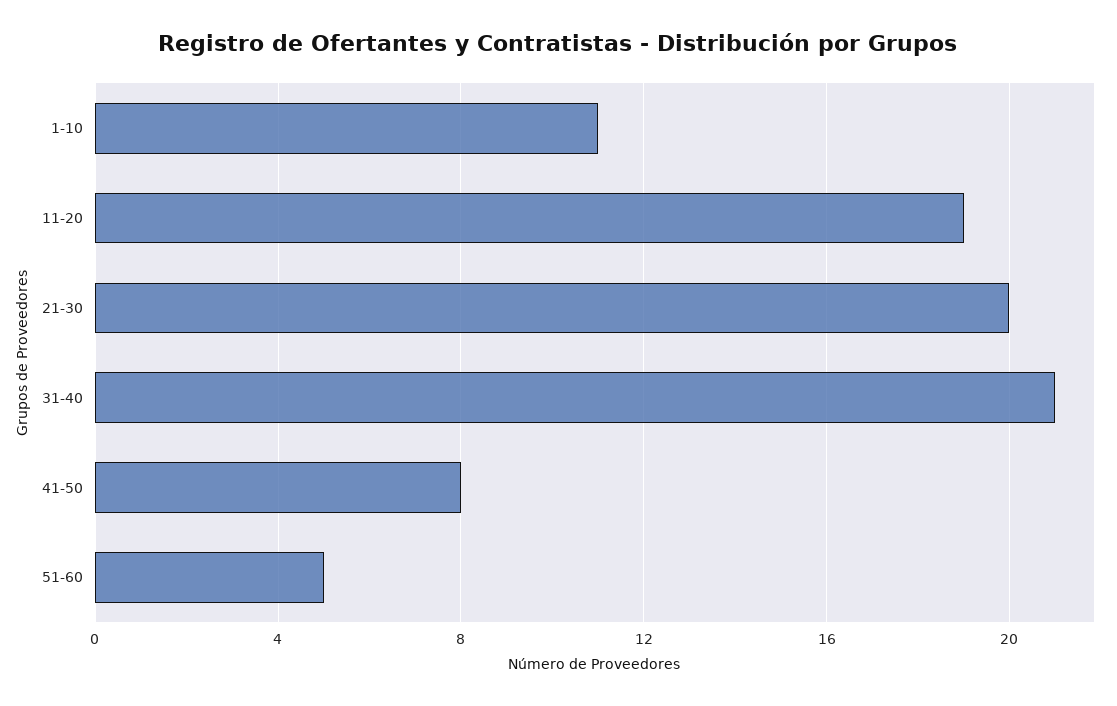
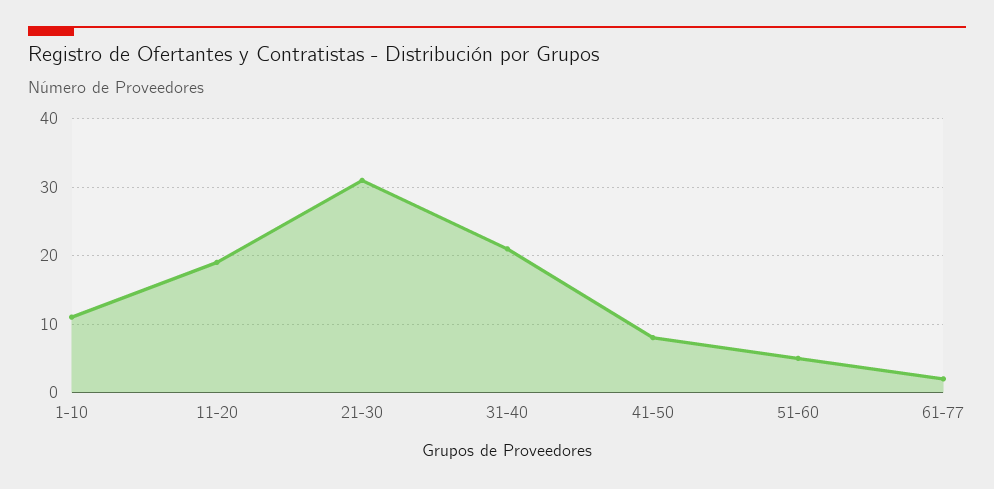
21-30: 20 -> 31
61-77: none -> 2

